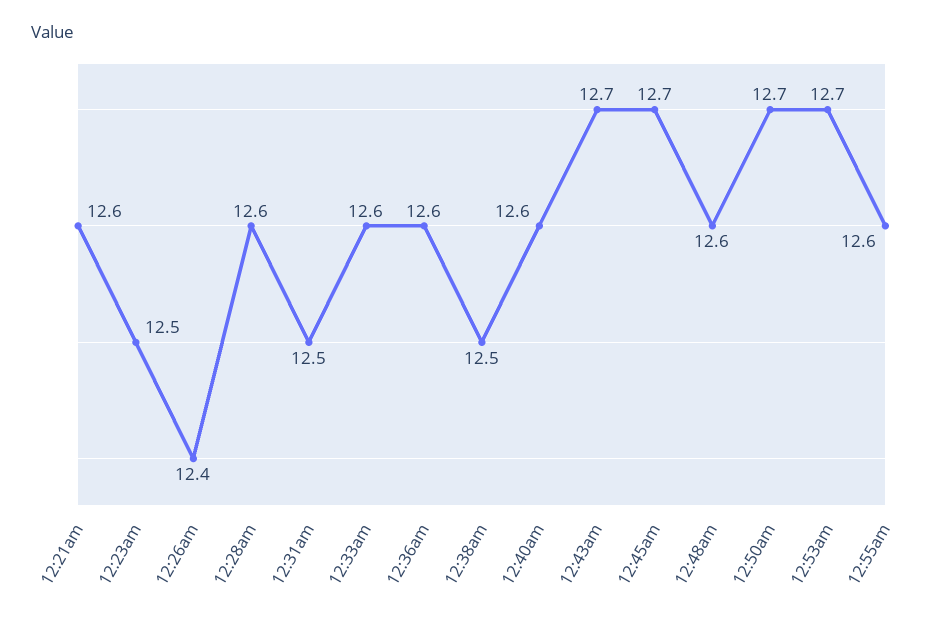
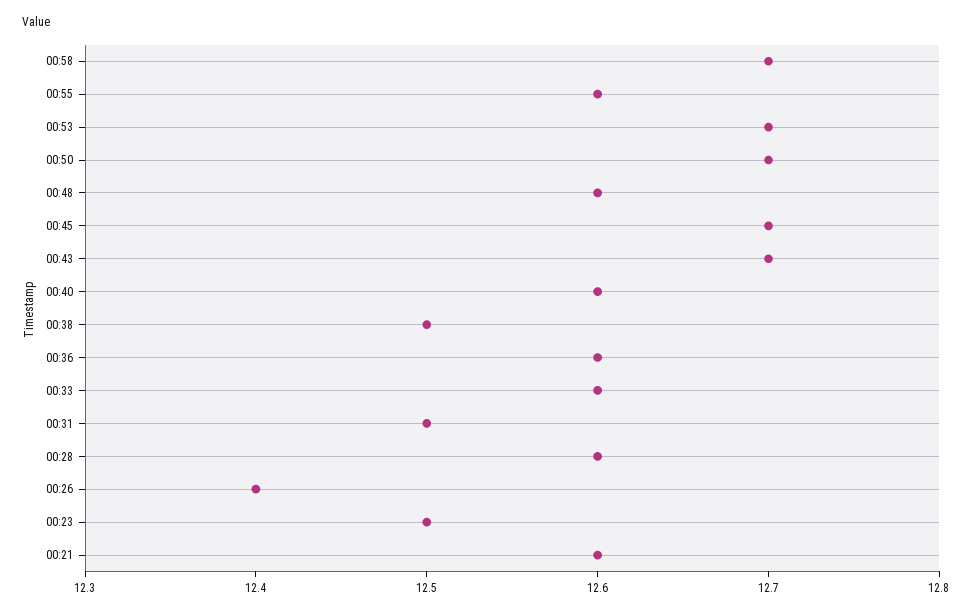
00:58: none -> 12.7

